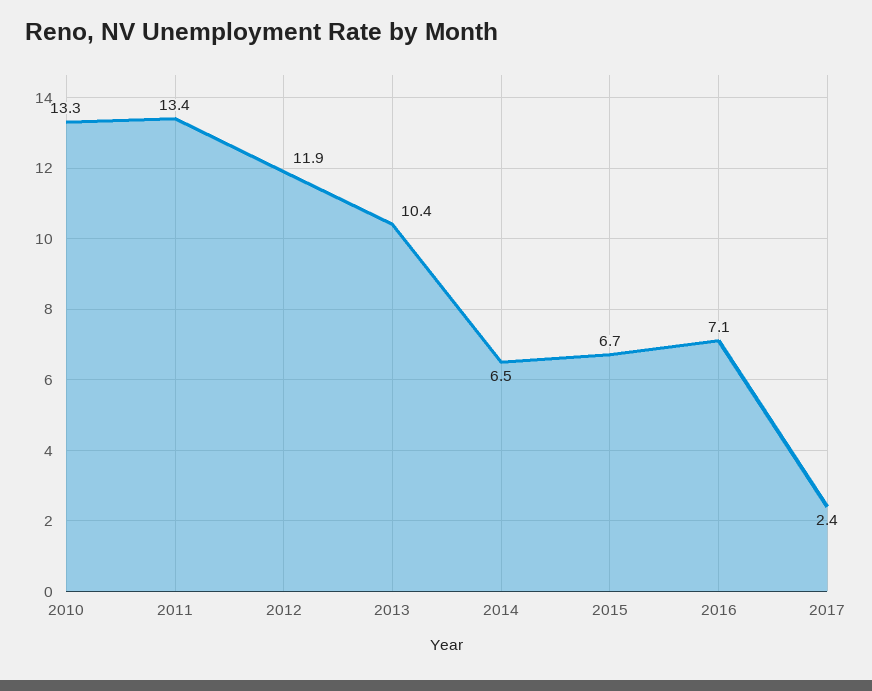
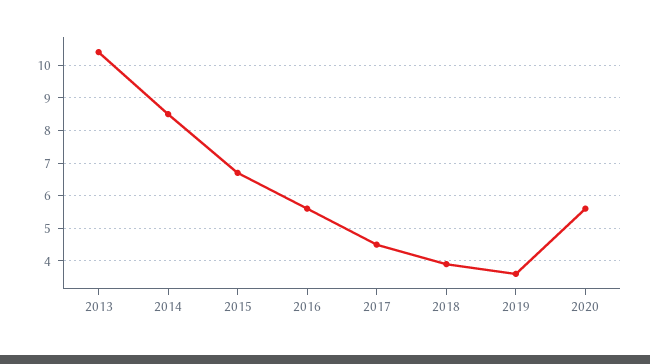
2010: 13.3 -> none
2011: 13.4 -> none
2012: 11.9 -> none
2014: 6.5 -> 8.5
2016: 7.1 -> 5.5
2017: 2.4 -> 4.5
2018: none -> 4
2019: none -> 3.5
2020: none -> 5.5

